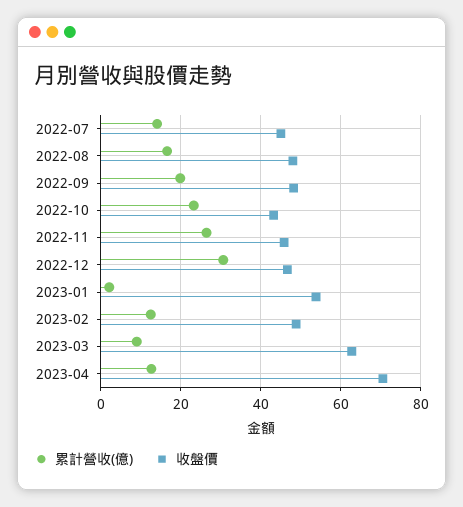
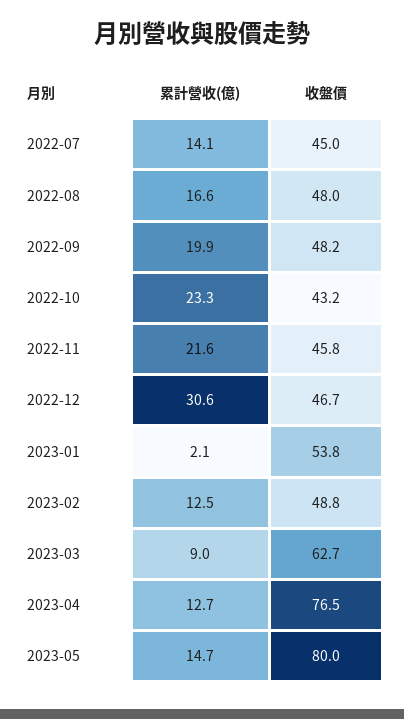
累計營收(億), 2022-11: 26 -> 21.6
收盤價, 2023-04: 70 -> 76.5
累計營收(億), 2023-05: none -> 14.7
收盤價, 2023-05: none -> 80

